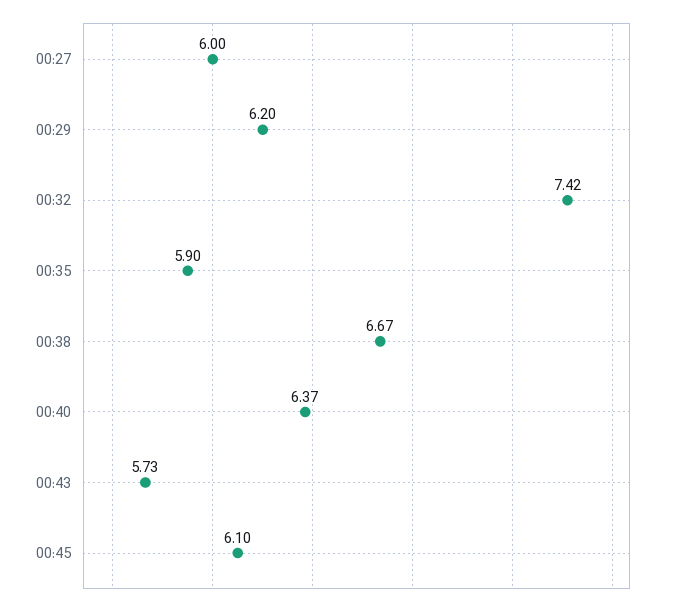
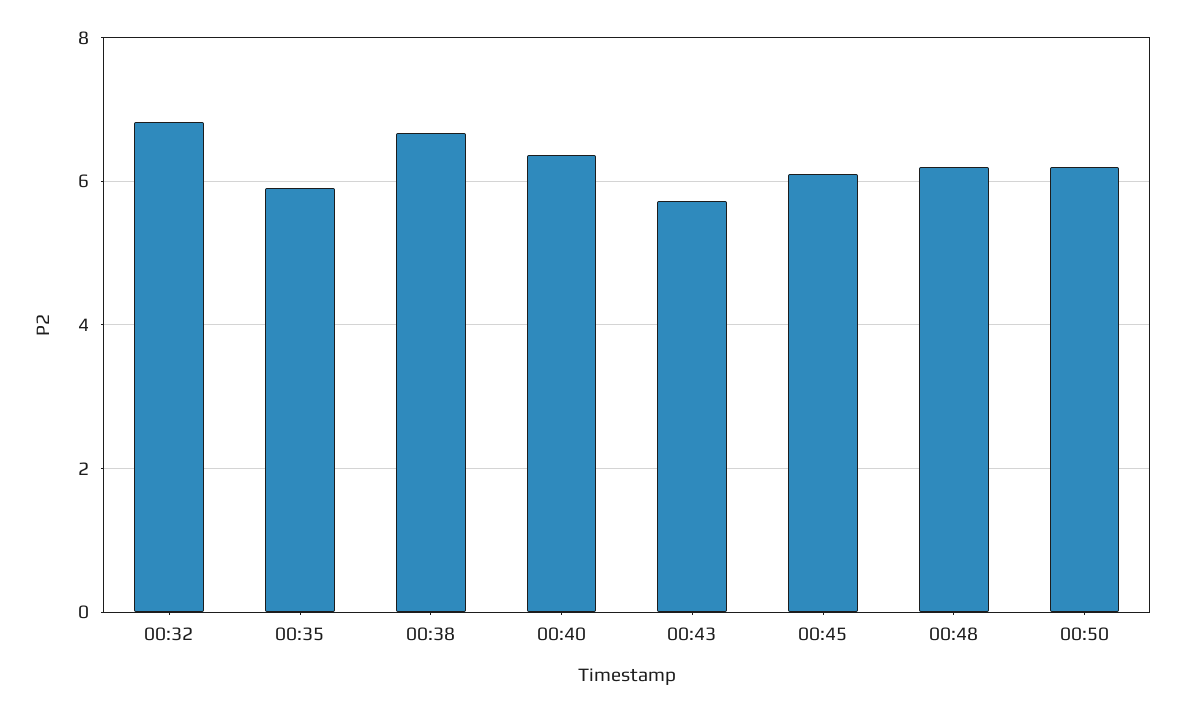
00:27: 6 -> none
00:29: 6.2 -> none
00:32: 7.42 -> 6.8
00:48: none -> 6.2
00:50: none -> 6.2

